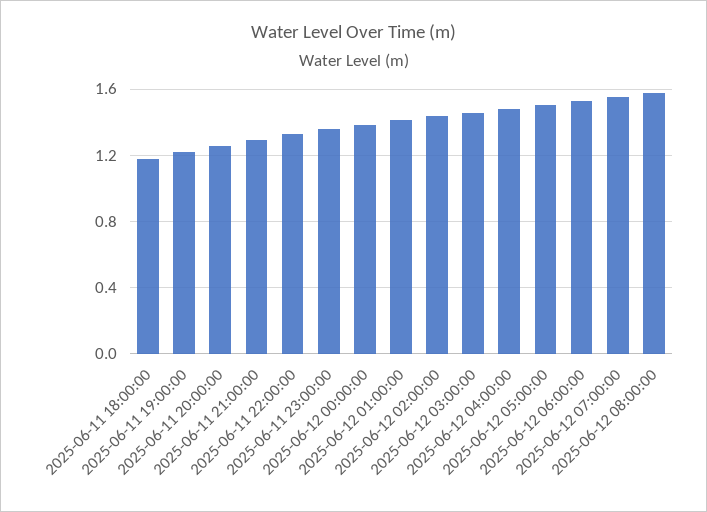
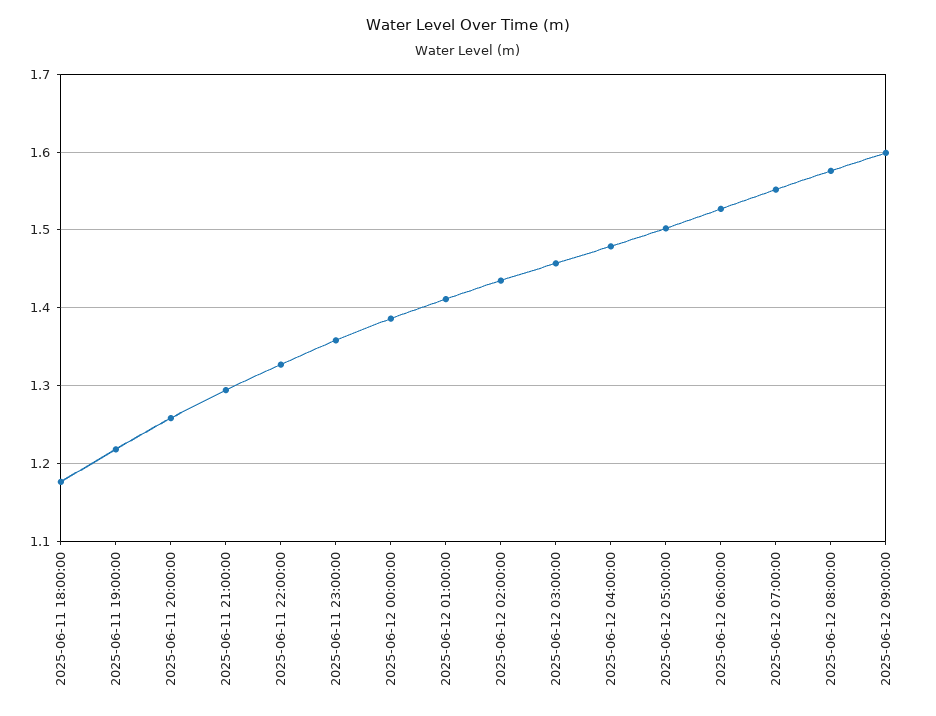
2025-06-12 09:00:00: none -> 1.6

